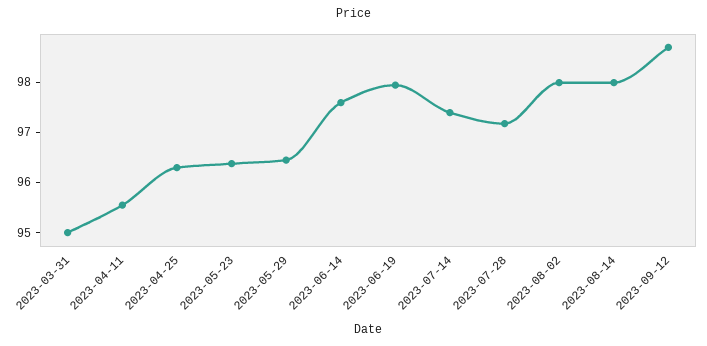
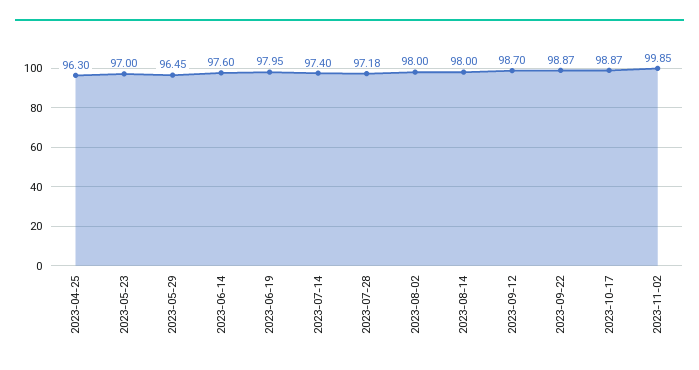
2023-03-31: 95 -> none
2023-04-11: 95.6 -> none
2023-05-23: 96.4 -> 97
2023-09-22: none -> 98.87
2023-10-17: none -> 98.87
2023-11-02: none -> 99.85

